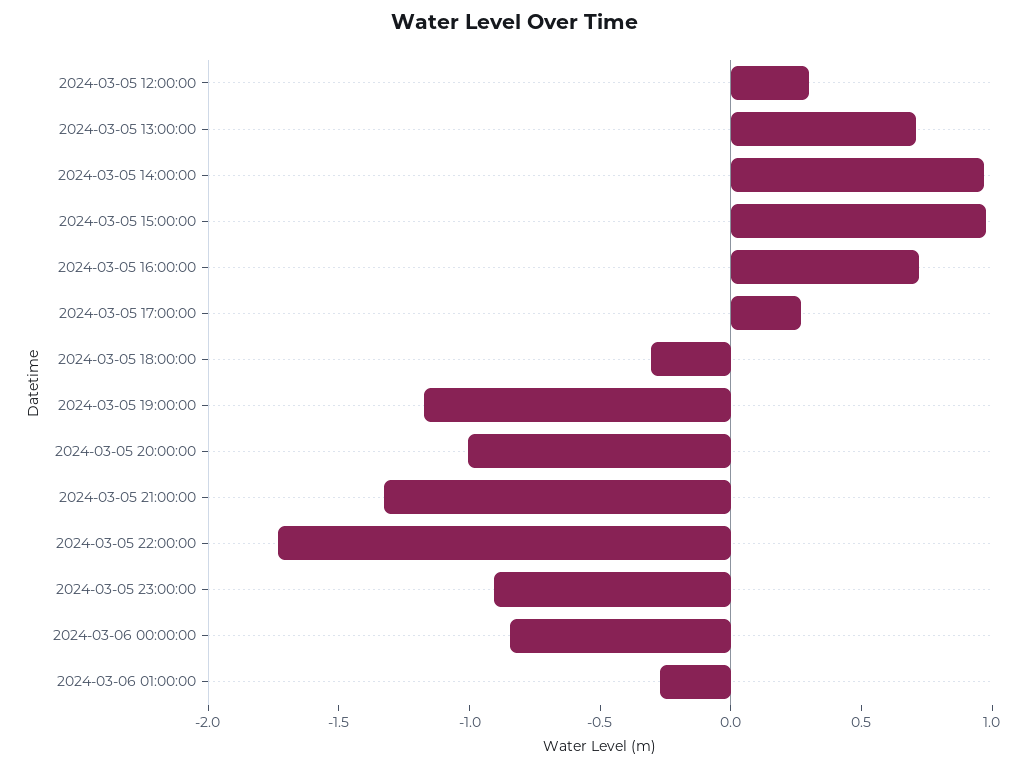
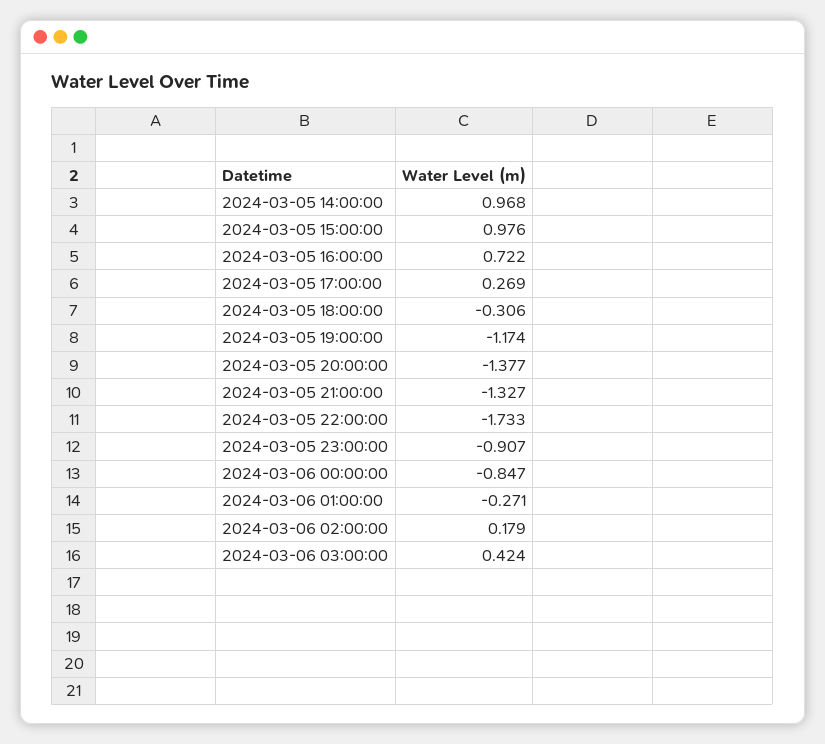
2024-03-05 12:00:00: 0.3 -> none
2024-03-05 13:00:00: 0.7 -> none
2024-03-05 20:00:00: -1 -> -1.377
2024-03-06 02:00:00: none -> 0.179
2024-03-06 03:00:00: none -> 0.424

